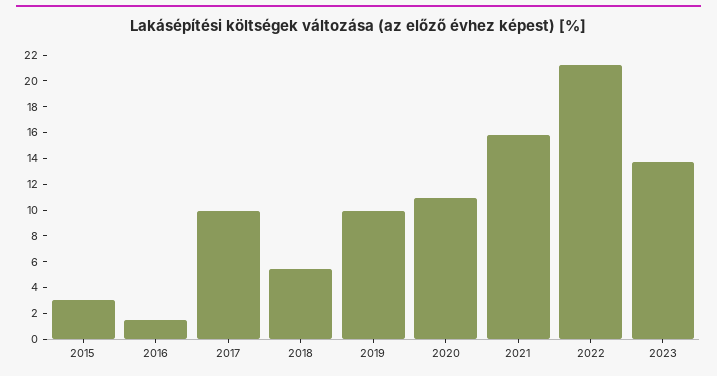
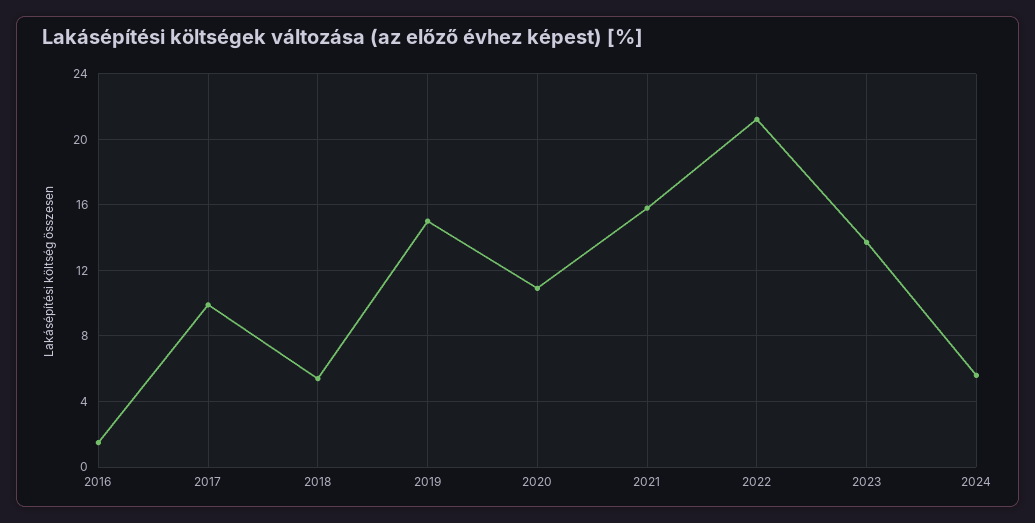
2015: 3 -> none
2019: 10 -> 15
2024: none -> 5.5

